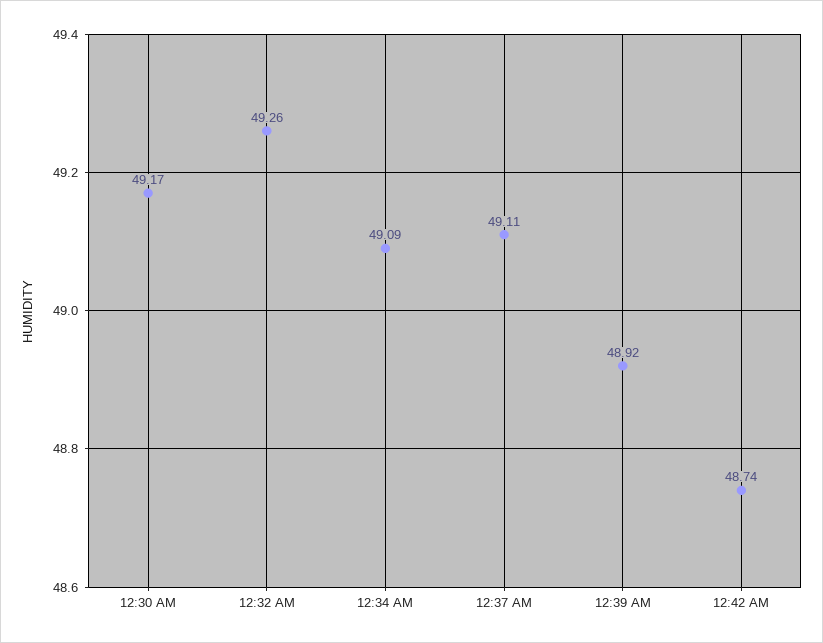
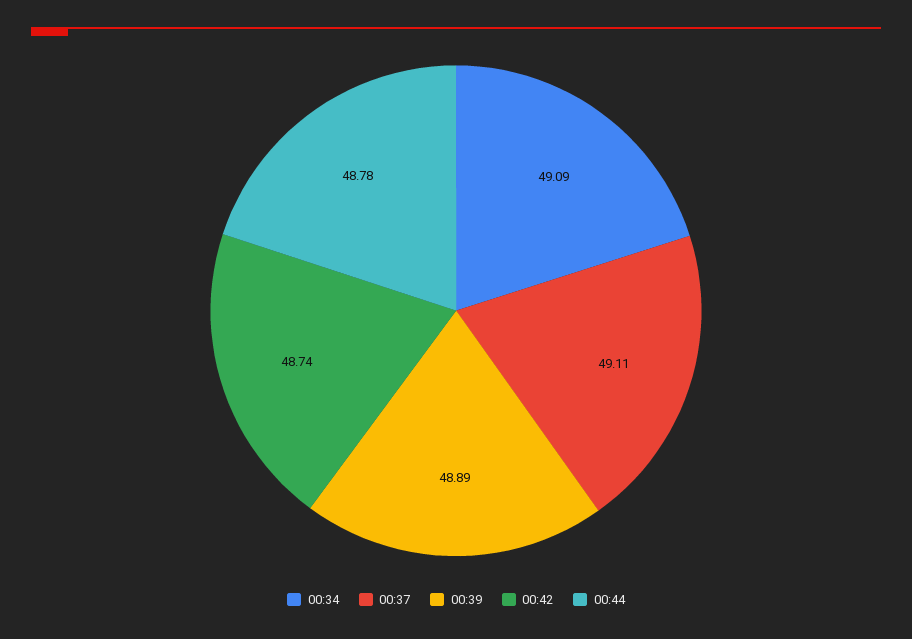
12:30 AM: 49.17 -> none
12:32 AM: 49.26 -> none
12:39 AM: 48.92 -> 48.89
00:44: none -> 48.78

